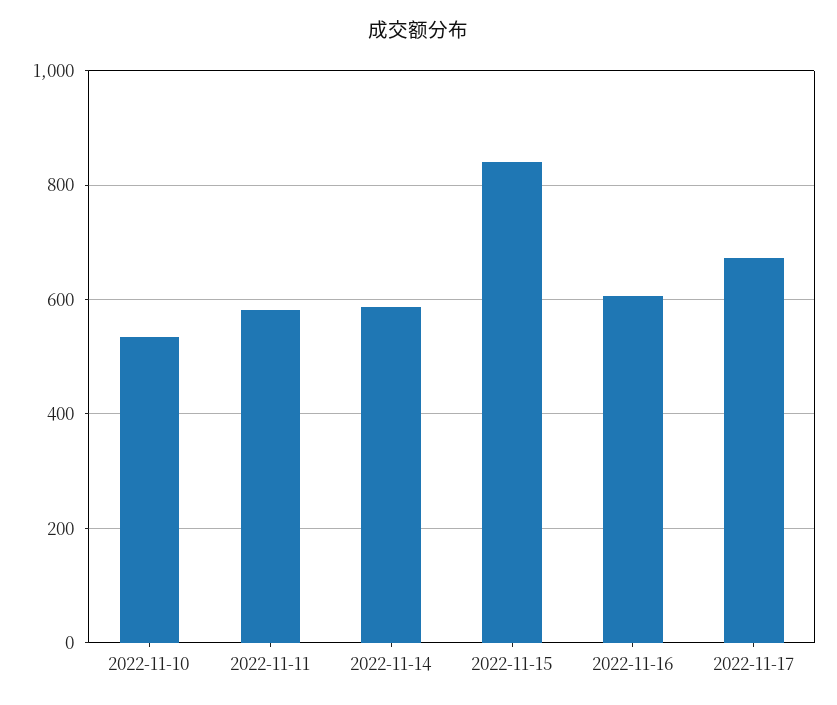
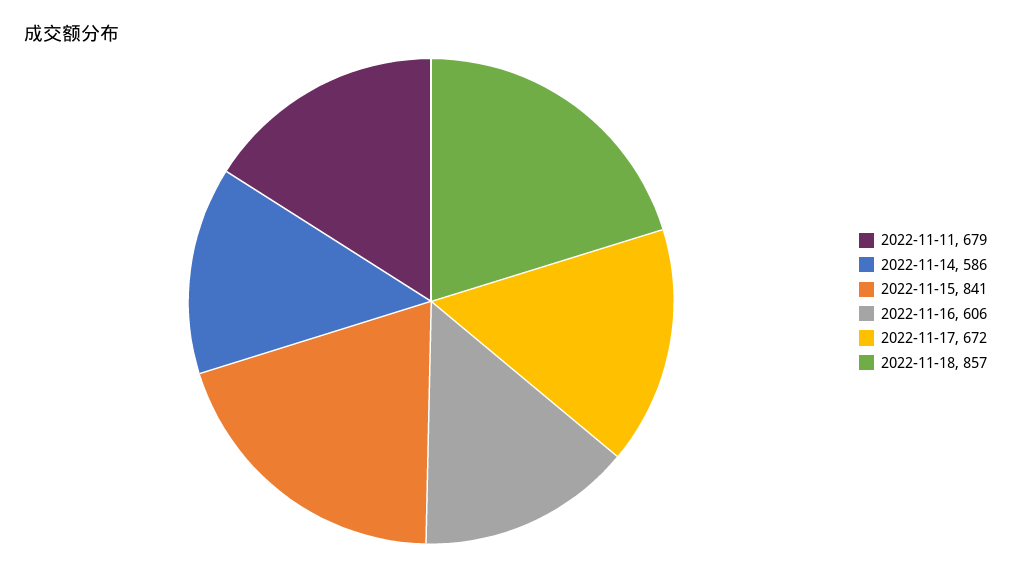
2022-11-10: 540 -> none
2022-11-11: 580 -> 679
2022-11-18: none -> 857

